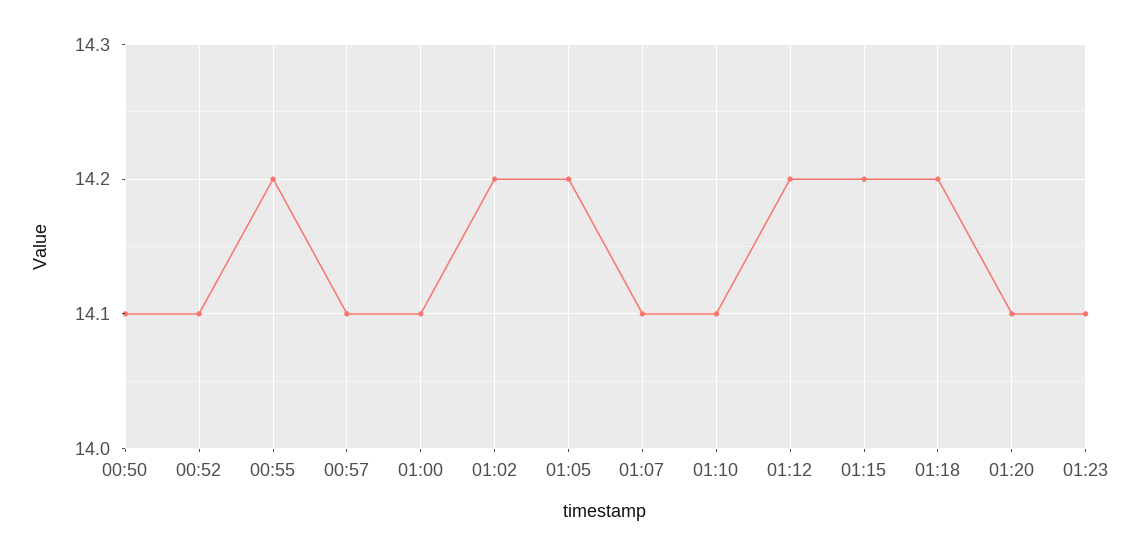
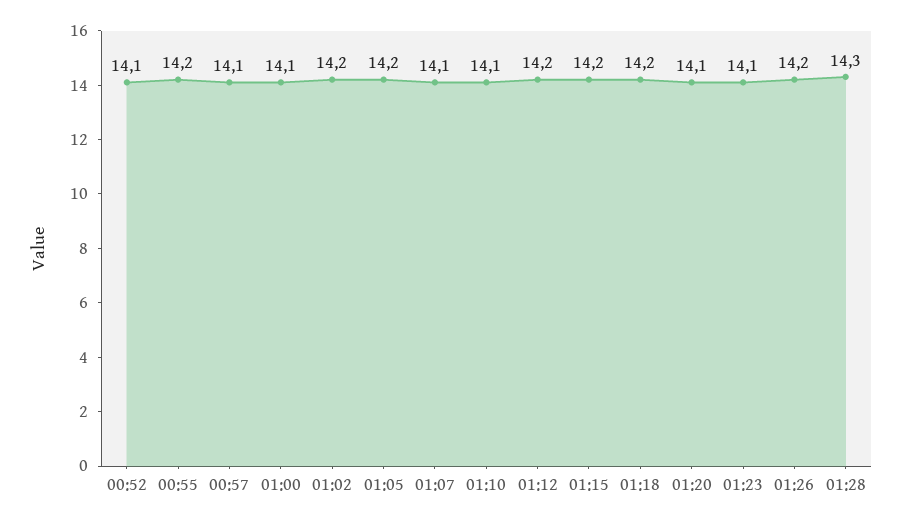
00:50: 14.1 -> none
01:26: none -> 14.2
01:28: none -> 14.3

